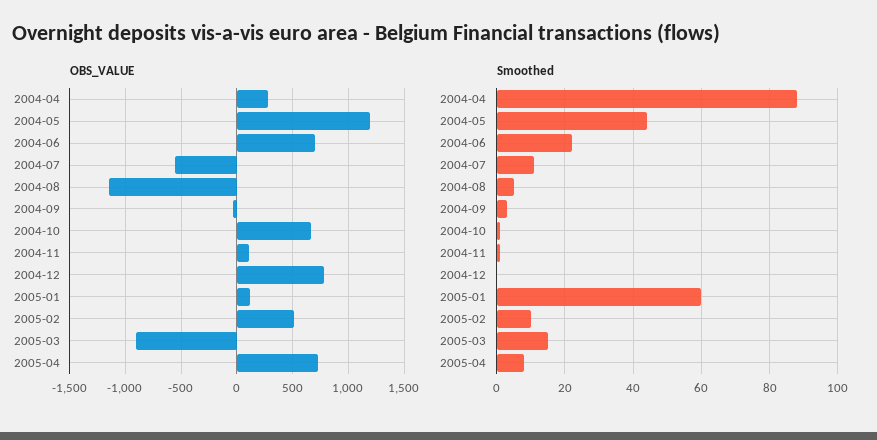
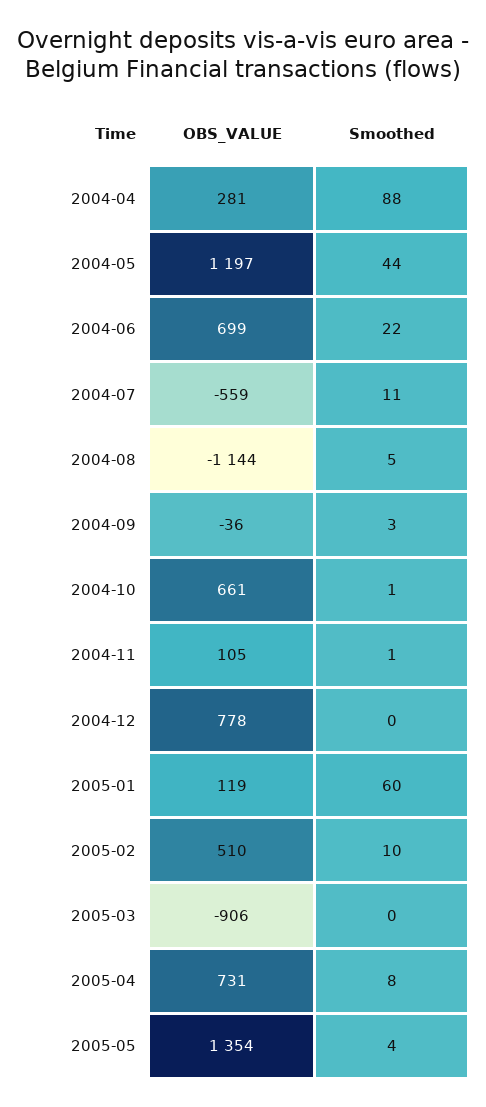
Smoothed, 2005-03: 15 -> 0
OBS_VALUE, 2005-05: none -> 1354
Smoothed, 2005-05: none -> 4

